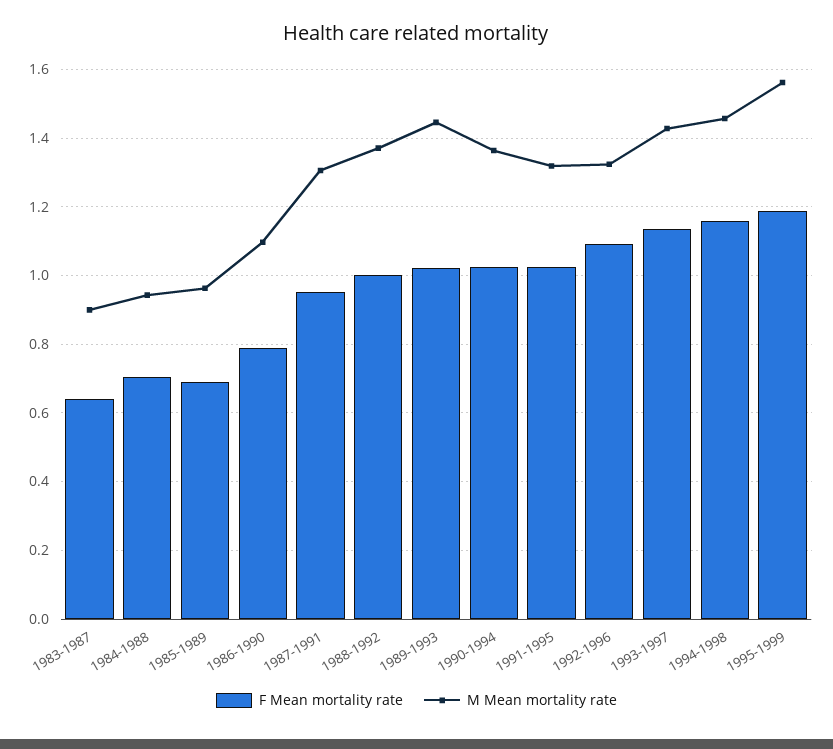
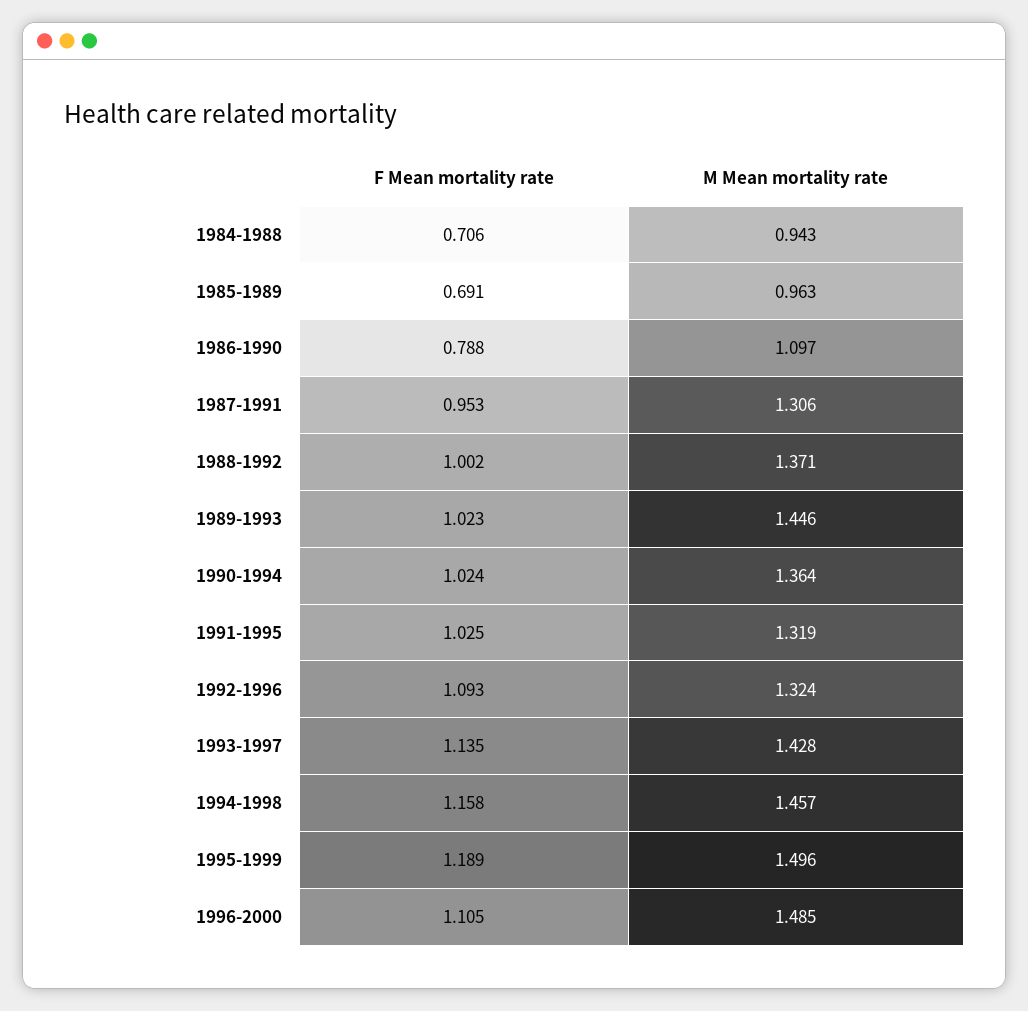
F Mean mortality rate, 1983-1987: 0.64 -> none
M Mean mortality rate, 1983-1987: 0.9 -> none
M Mean mortality rate, 1995-1999: 1.56 -> 1.496
F Mean mortality rate, 1996-2000: none -> 1.105
M Mean mortality rate, 1996-2000: none -> 1.485

